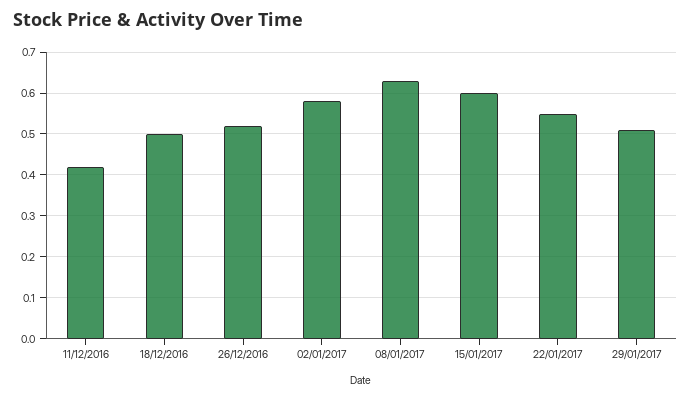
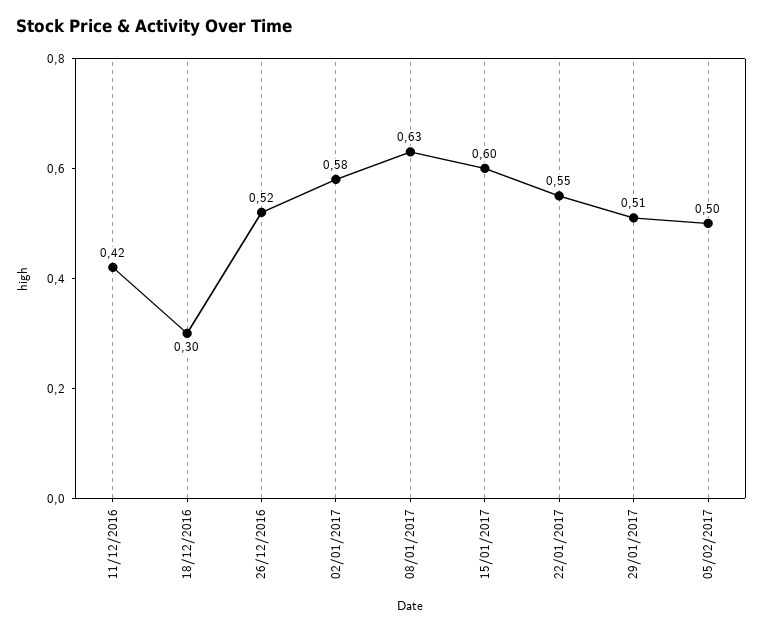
18/12/2016: 0.5 -> 0.3
05/02/2017: none -> 0.5

